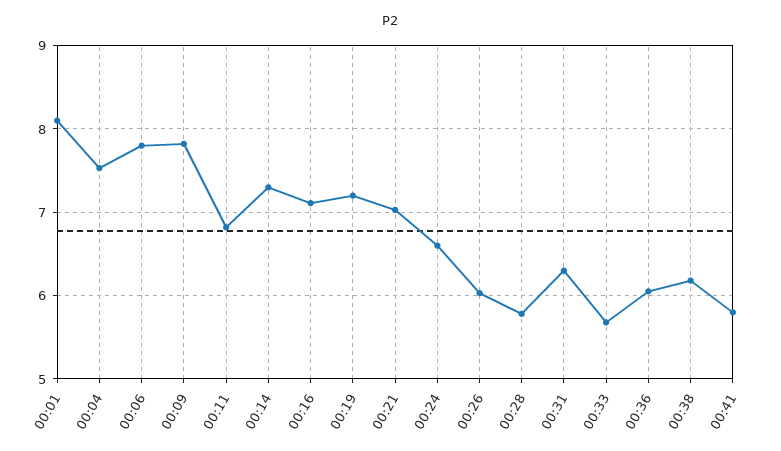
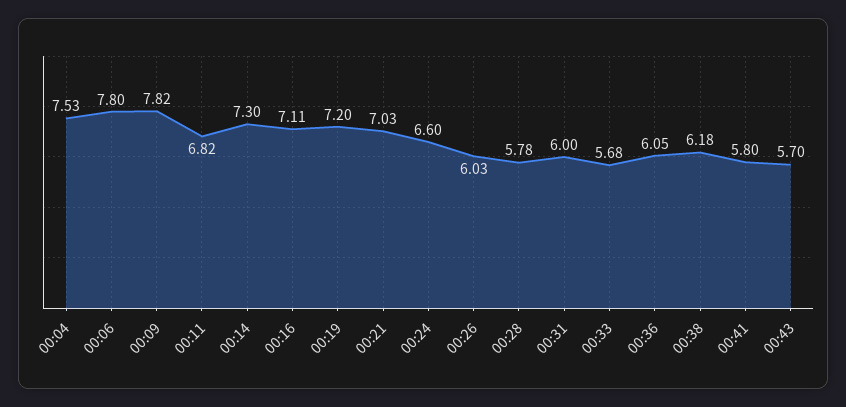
00:01: 8.1 -> none
00:31: 6.3 -> 6
00:43: none -> 5.7

